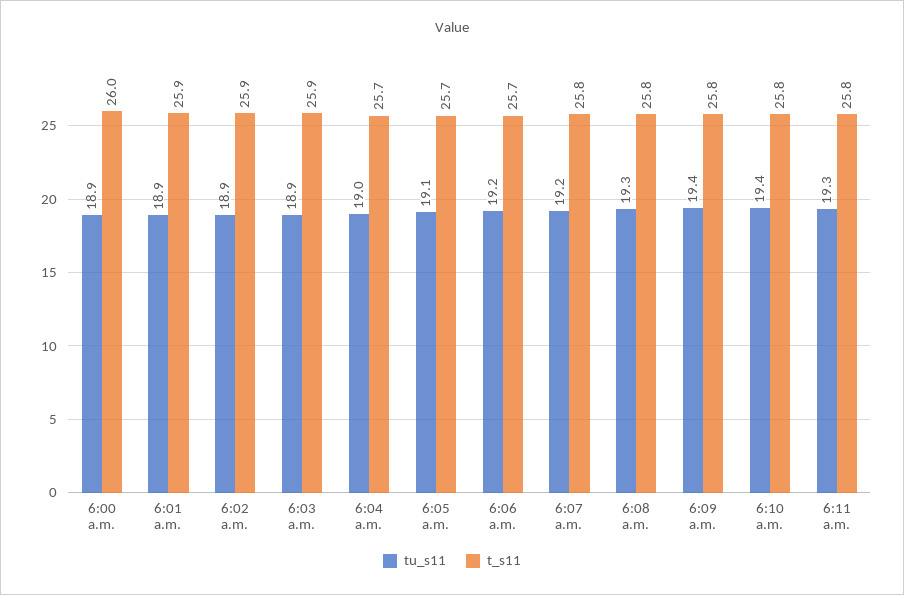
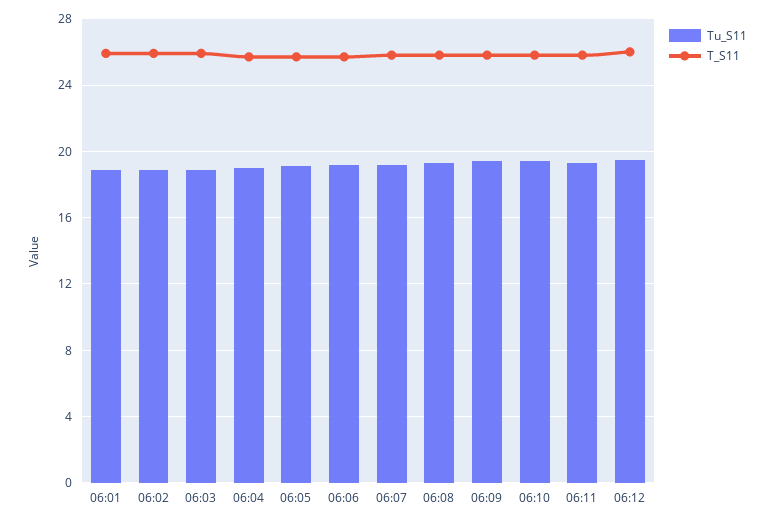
tu_s11, 6:00 a.m.: 18.9 -> none
t_s11, 6:00 a.m.: 26 -> none
tu_s11, 06:12: none -> 19.5
t_s11, 06:12: none -> 26

